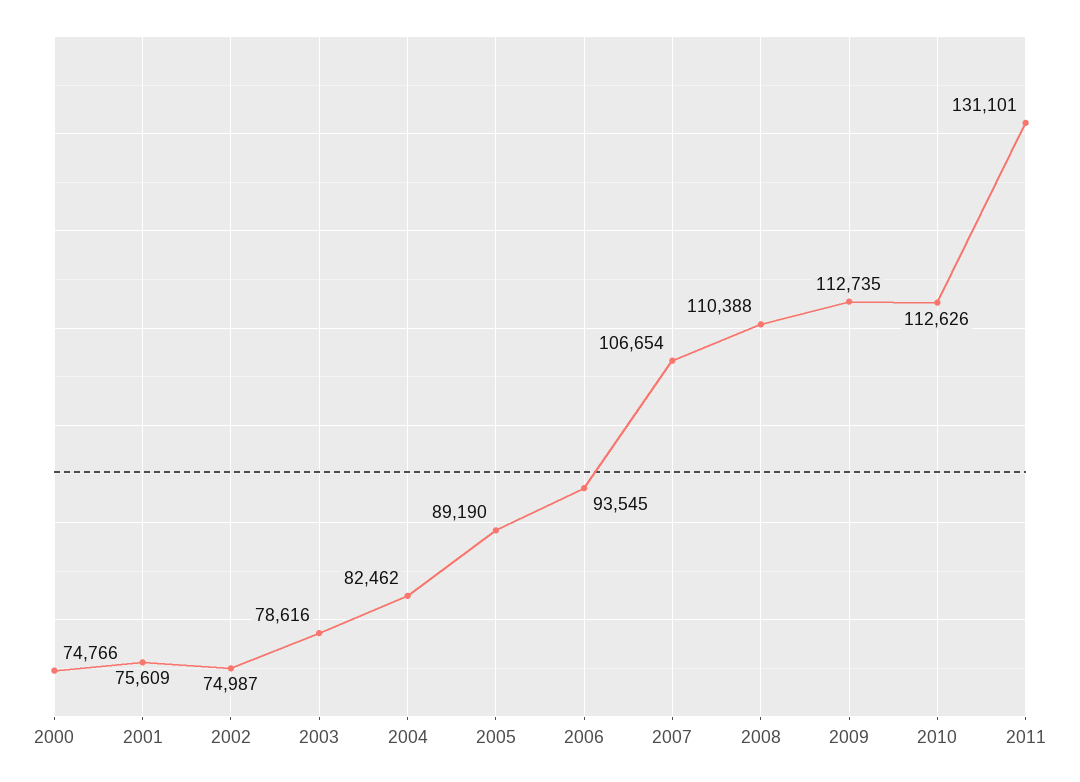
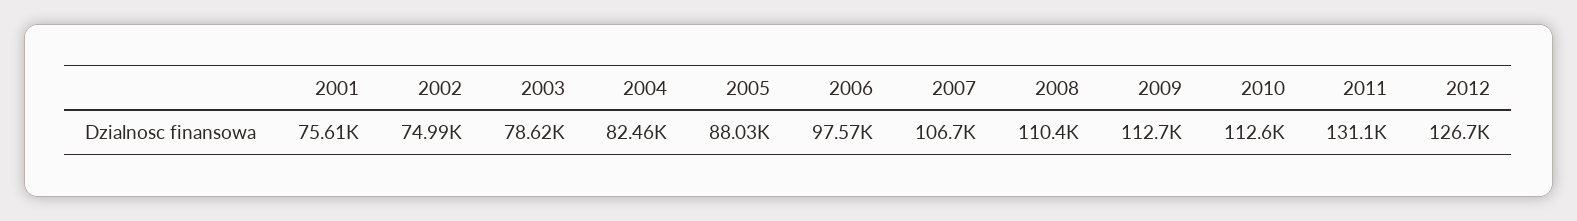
2000: 74766 -> none
2005: 89190 -> 88030
2006: 93545 -> 97570
2012: none -> 126700

